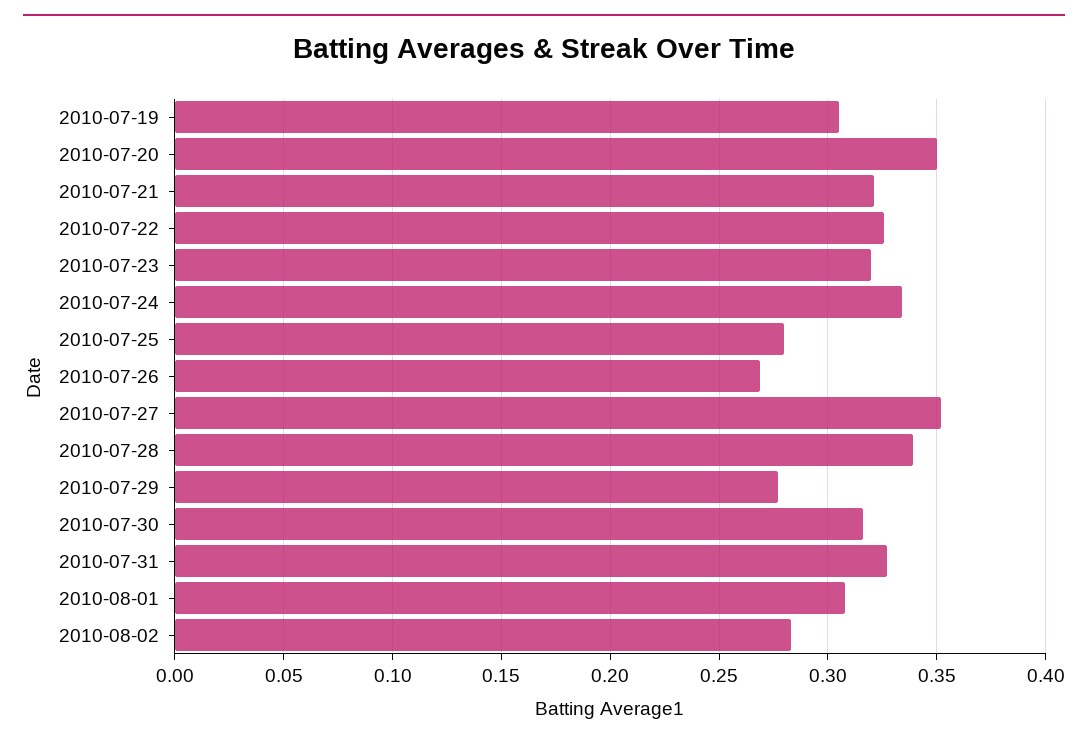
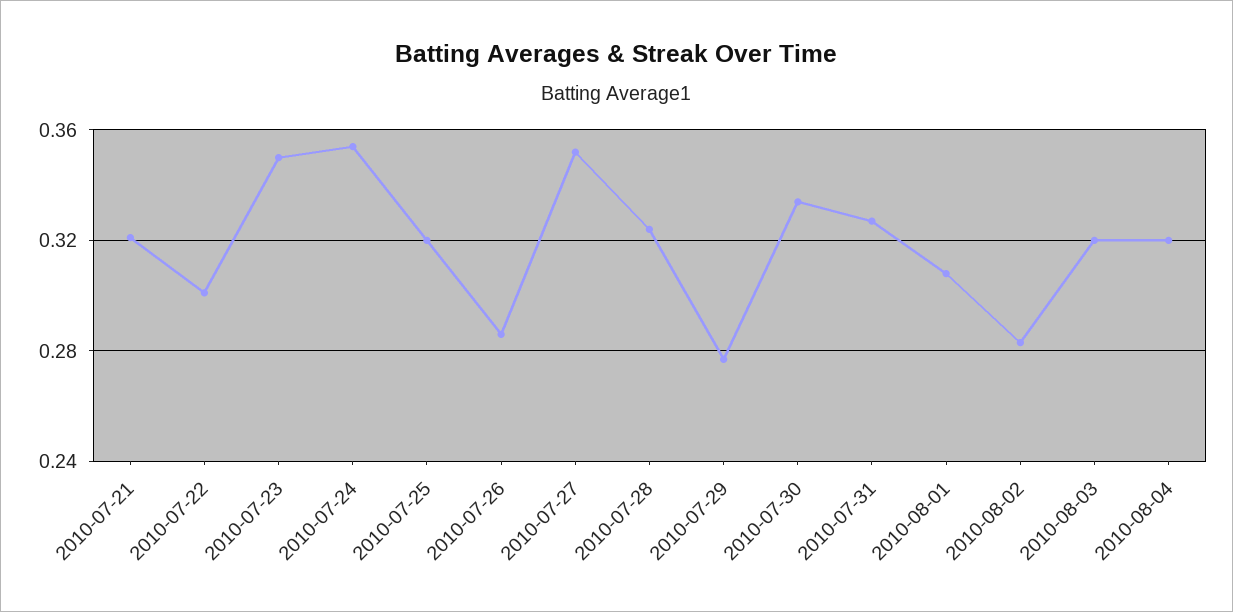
2010-07-19: 0.305 -> none
2010-07-20: 0.35 -> none
2010-07-22: 0.325 -> 0.3
2010-07-23: 0.32 -> 0.35
2010-07-24: 0.335 -> 0.355
2010-07-25: 0.28 -> 0.32
2010-07-26: 0.27 -> 0.285
2010-07-28: 0.34 -> 0.325
2010-07-30: 0.315 -> 0.335
2010-08-03: none -> 0.32
2010-08-04: none -> 0.32

